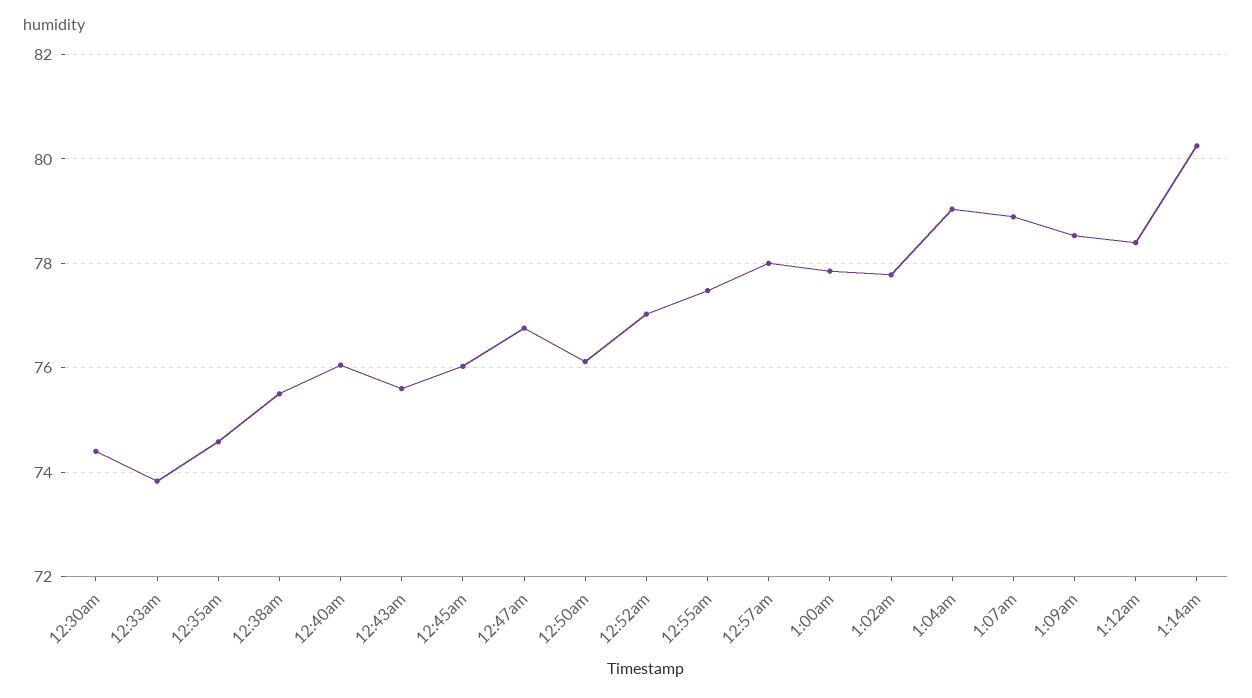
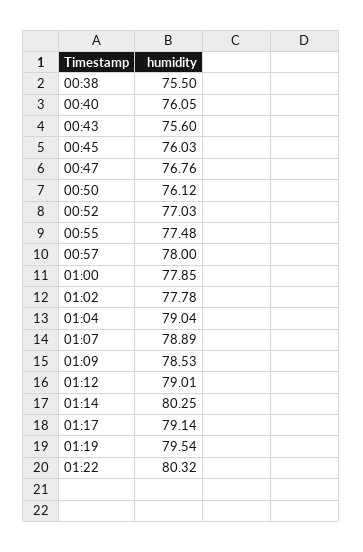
12:30am: 74.4 -> none
12:33am: 73.8 -> none
12:35am: 74.6 -> none
1:12am: 78.4 -> 79.01
01:17: none -> 79.14
01:19: none -> 79.54
01:22: none -> 80.32

